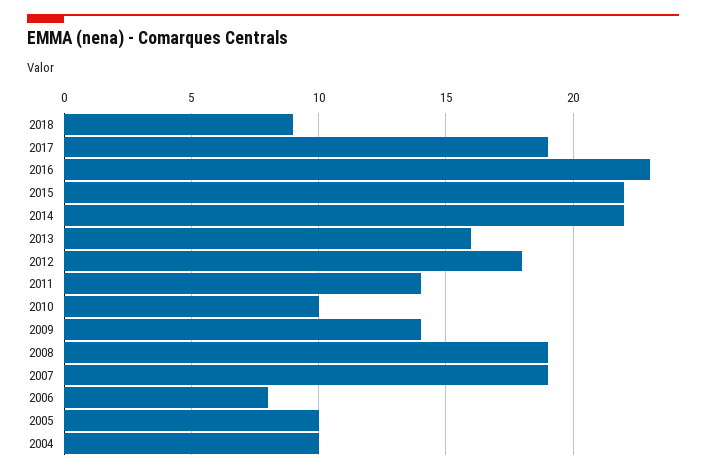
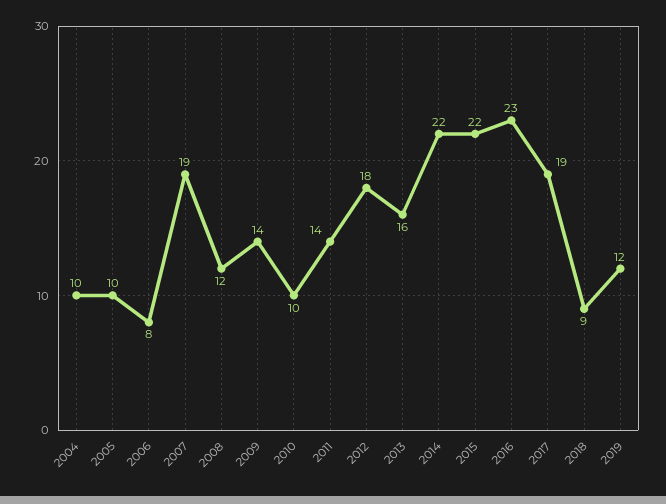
2008: 19 -> 12
2019: none -> 12

